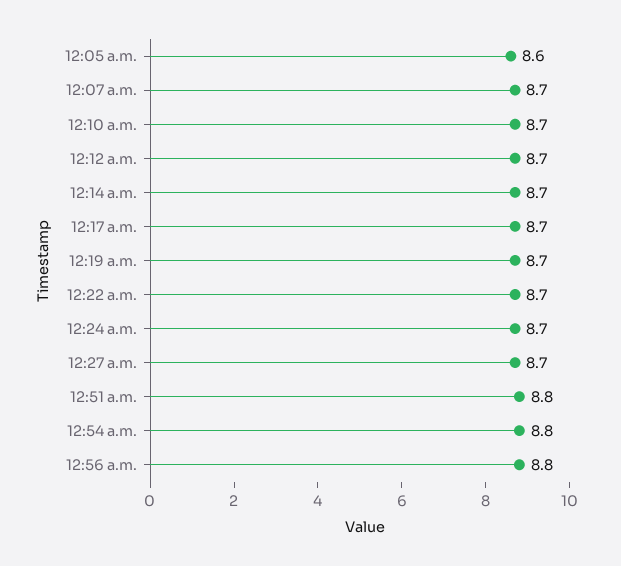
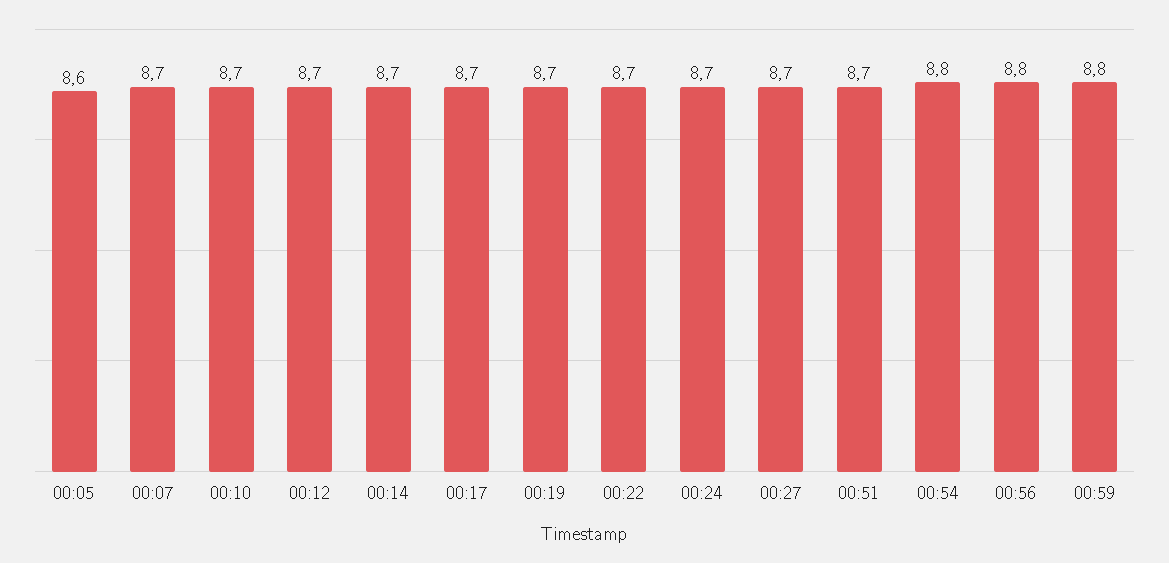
12:51 a.m.: 8.8 -> 8.7
00:59: none -> 8.8

